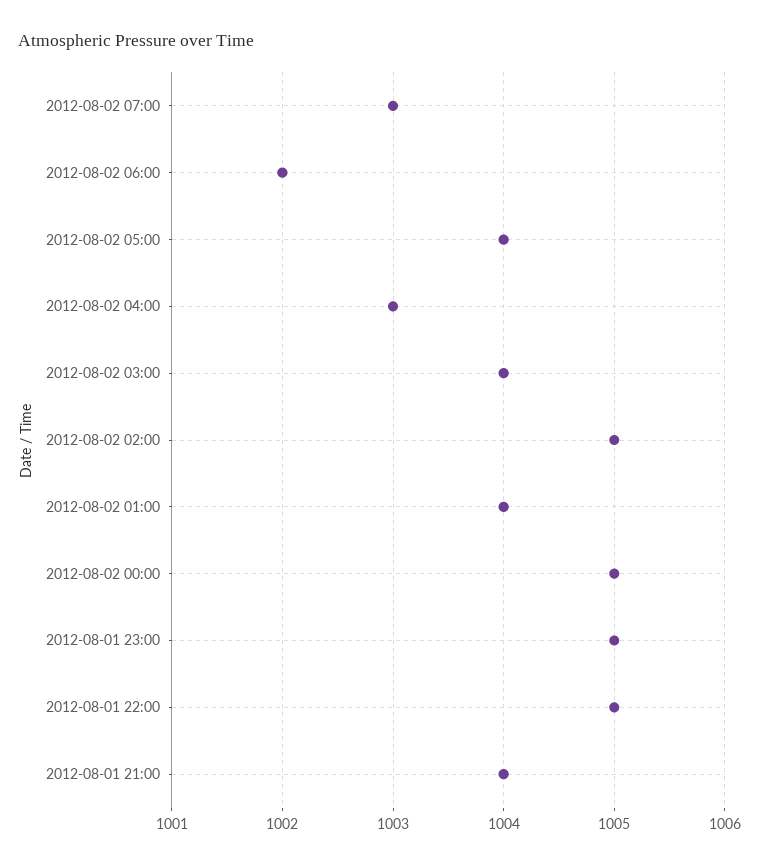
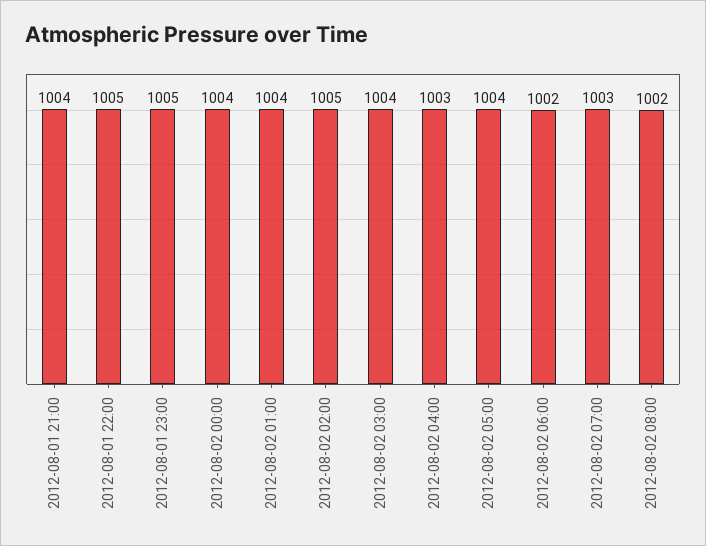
2012-08-02 00:00: 1005 -> 1004
2012-08-02 08:00: none -> 1002

